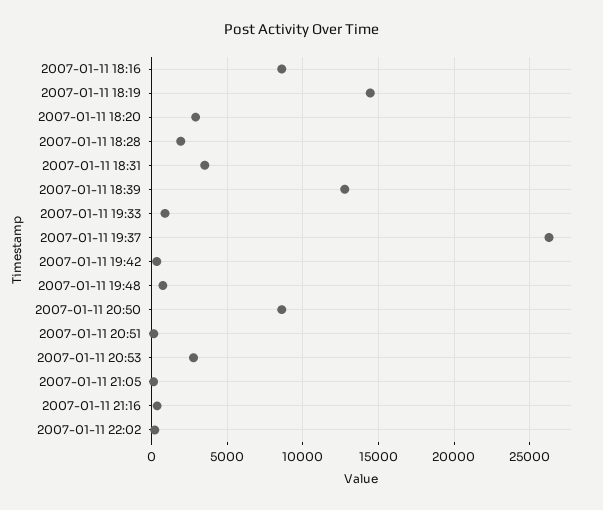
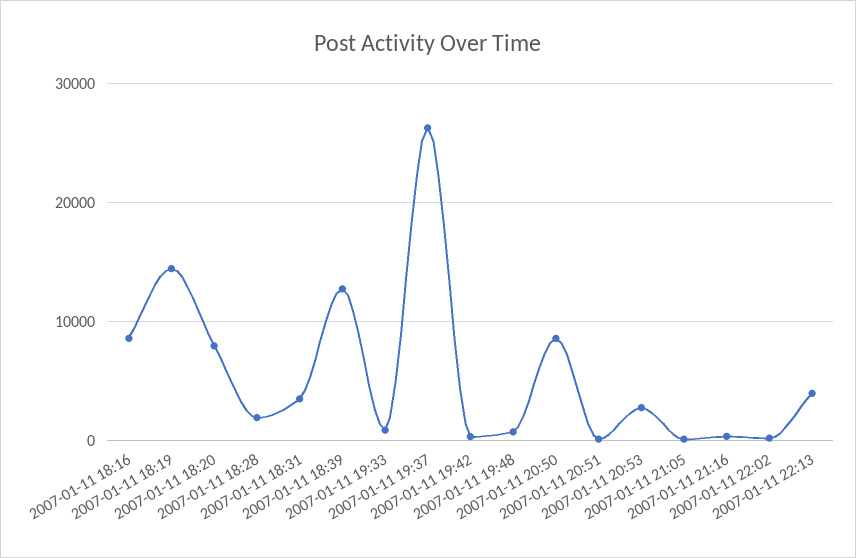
2007-01-11 18:20: 3000 -> 8000
2007-01-11 22:13: none -> 4000

